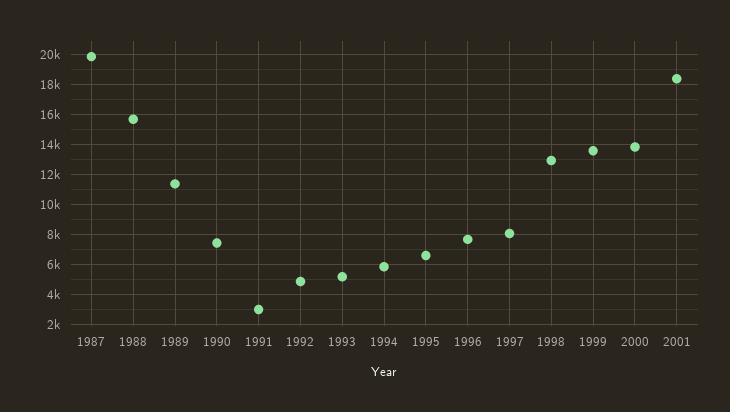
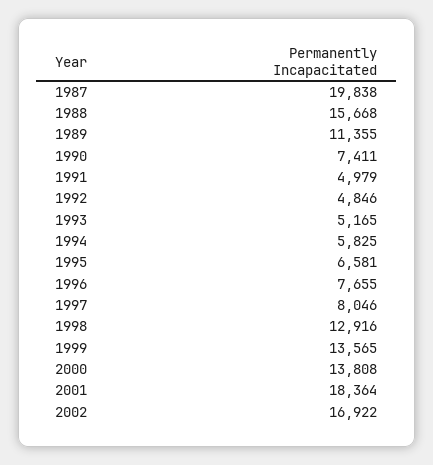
1991: 3000 -> 4979
2002: none -> 16922

